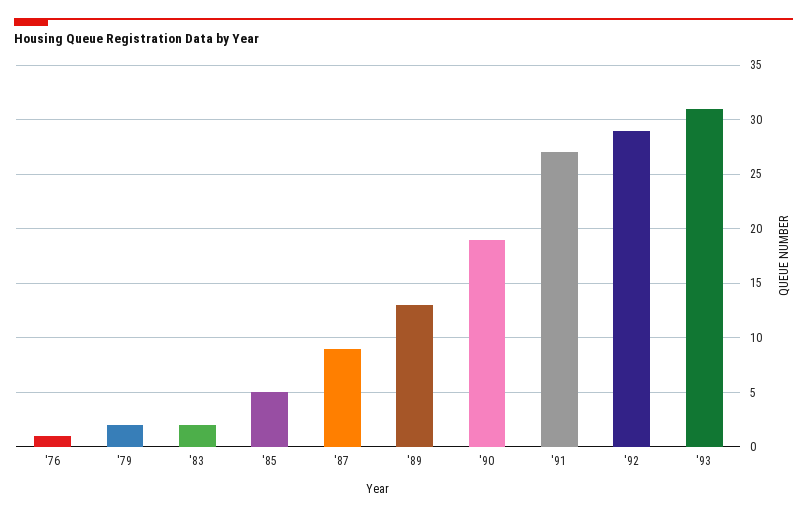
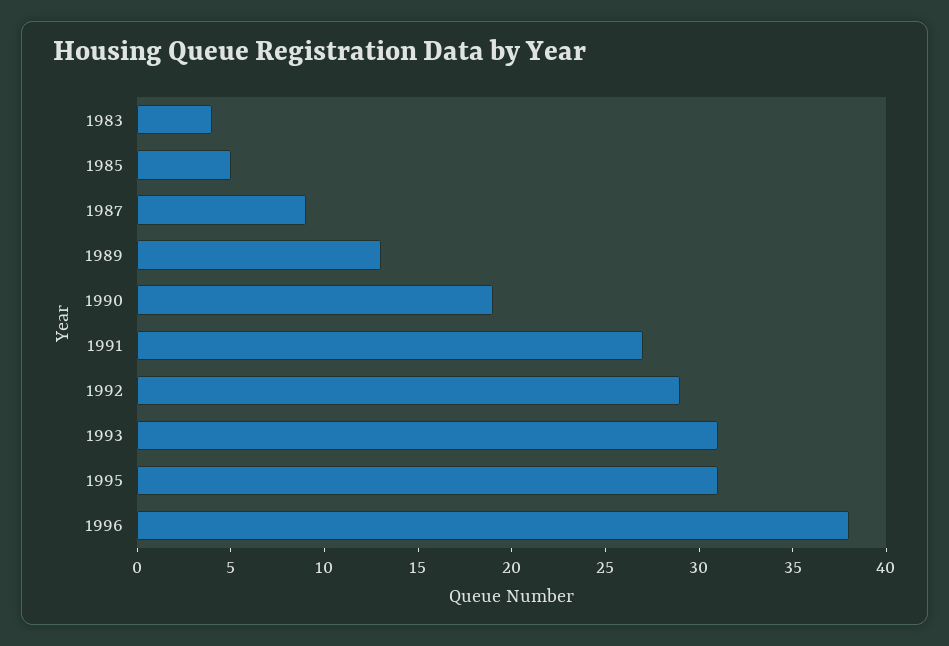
'76: 1 -> none
'79: 2 -> none
'83: 2 -> 4
1995: none -> 31
1996: none -> 38

